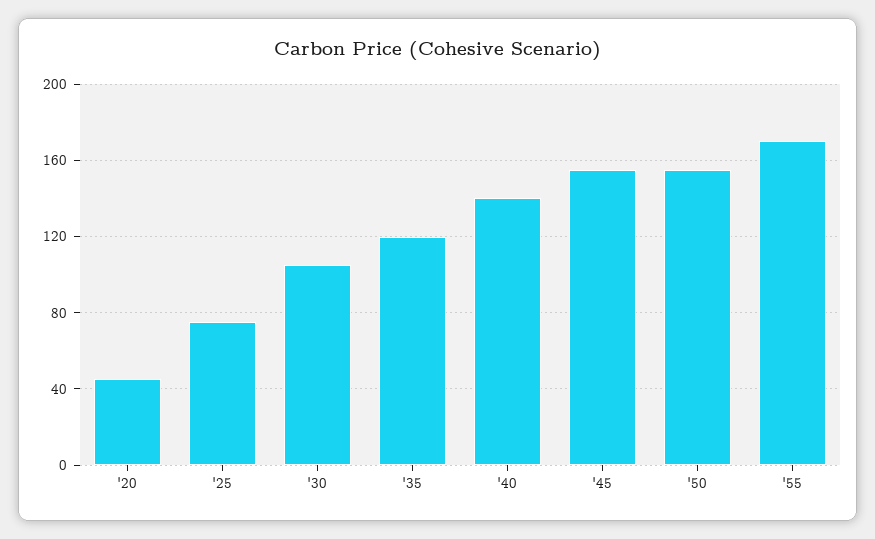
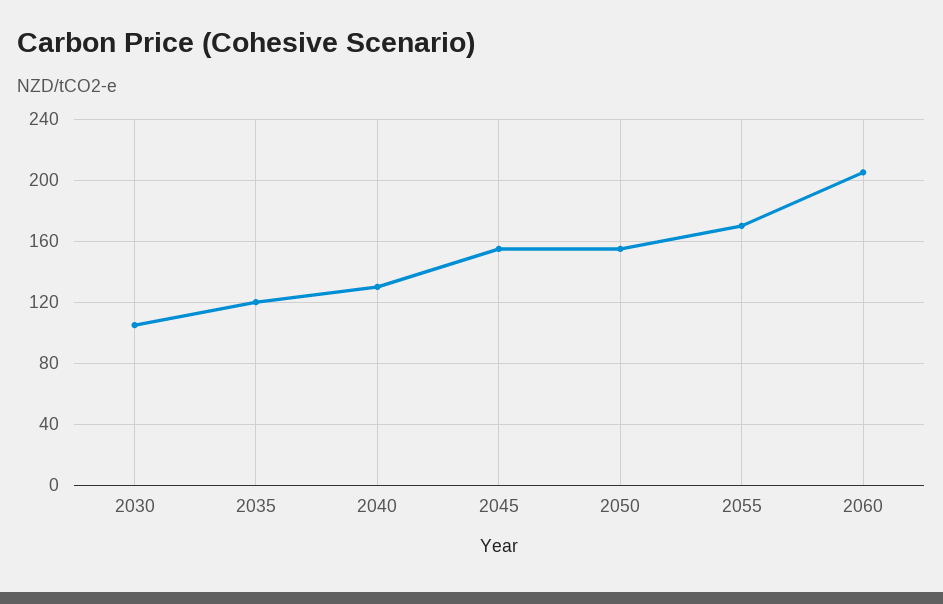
'20: 45 -> none
'25: 75 -> none
'40: 140 -> 130
2060: none -> 205

